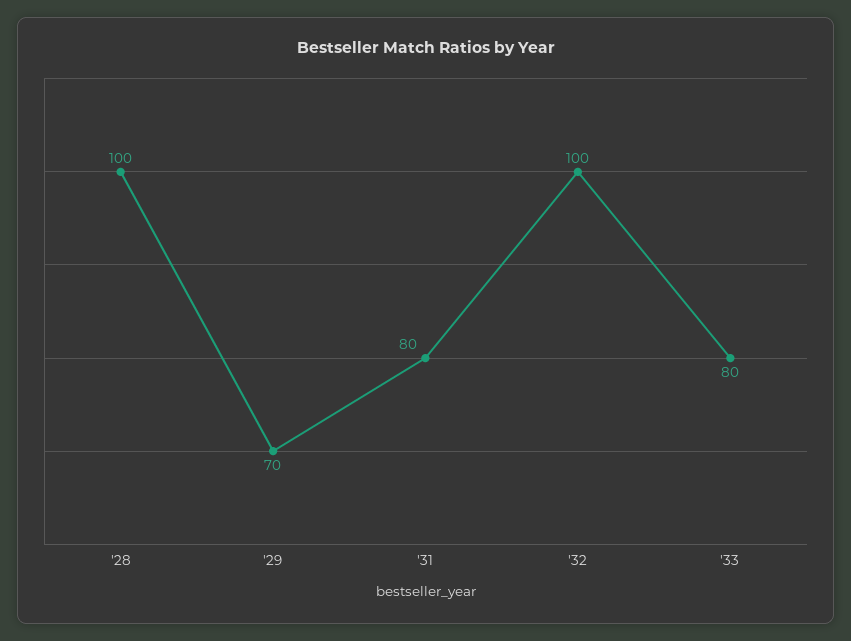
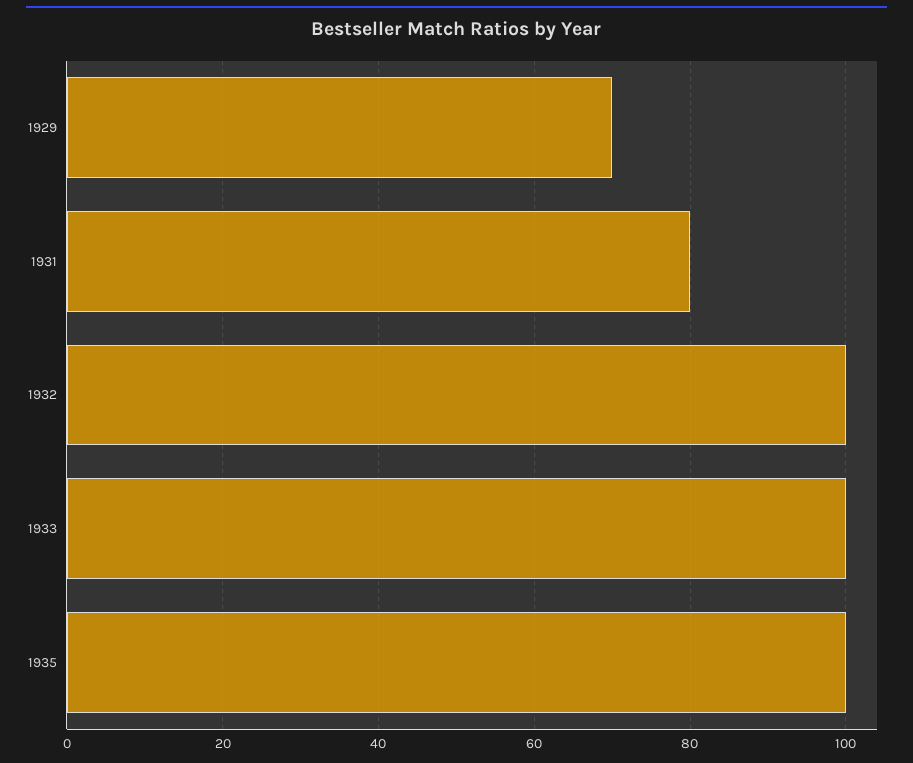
'28: 100 -> none
'33: 80 -> 100
1935: none -> 100

